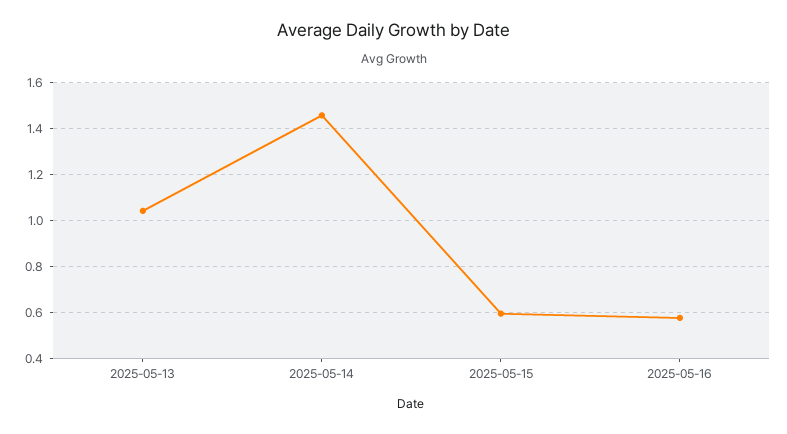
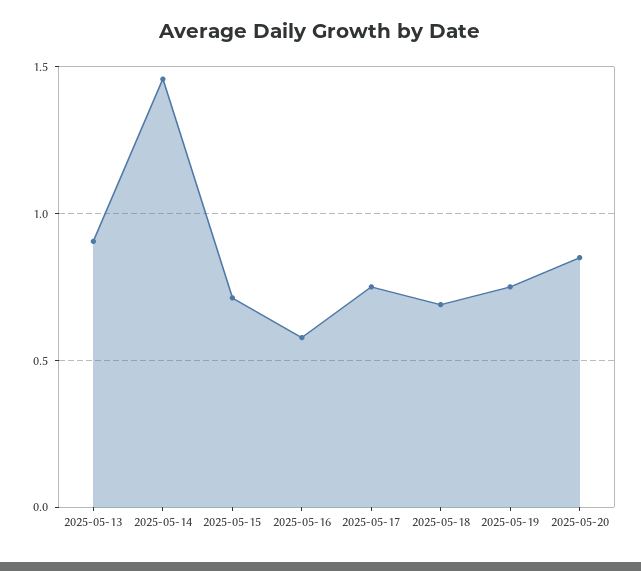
2025-05-13: 1.05 -> 0.9
2025-05-15: 0.6 -> 0.7
2025-05-17: none -> 0.75
2025-05-18: none -> 0.7
2025-05-19: none -> 0.75
2025-05-20: none -> 0.85

